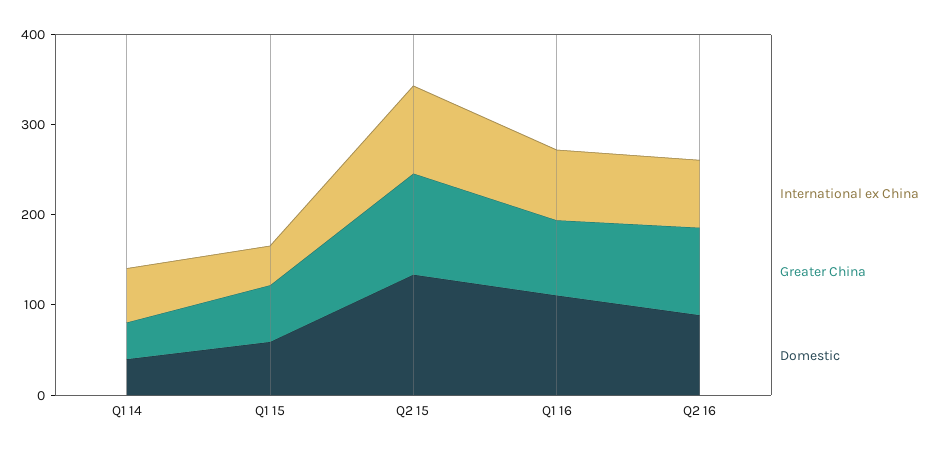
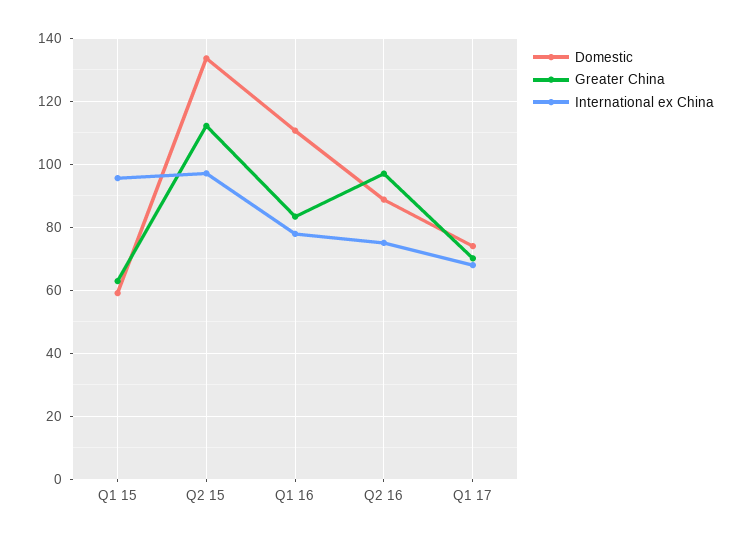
International ex China, Q1 14: 60 -> none
Greater China, Q1 14: 40 -> none
Domestic, Q1 14: 40 -> none
International ex China, Q1 15: 40 -> 96
Domestic, Q1 17: none -> 74
Greater China, Q1 17: none -> 70
International ex China, Q1 17: none -> 68

